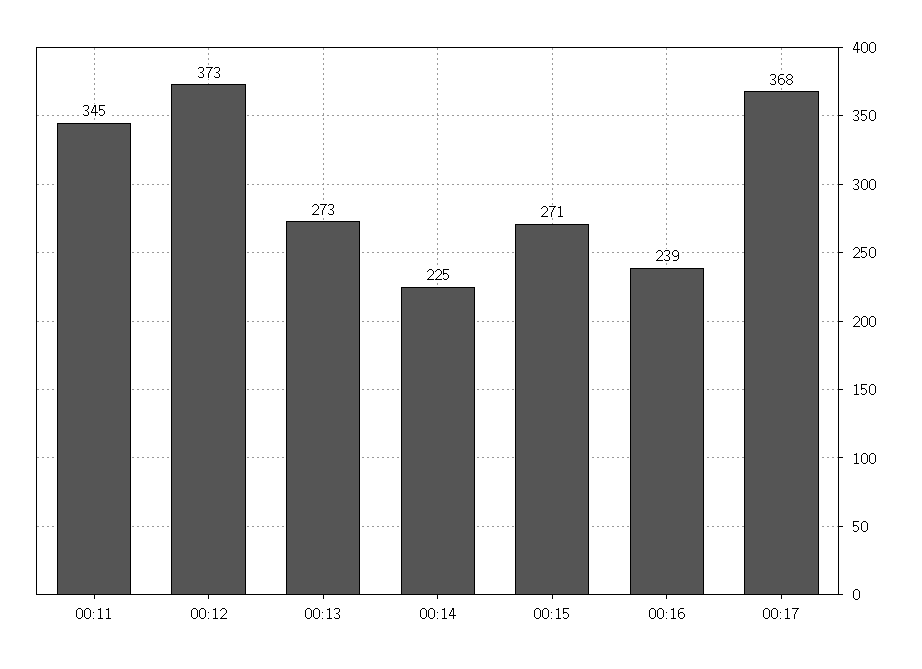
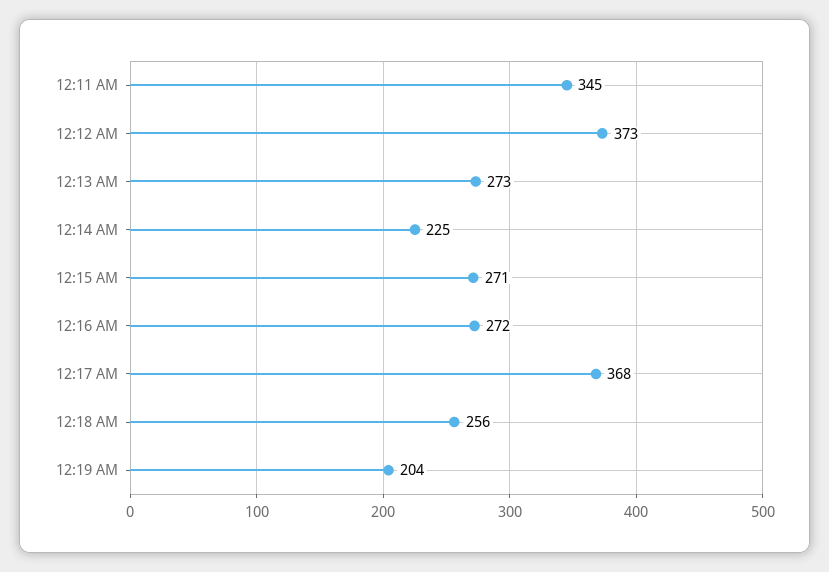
00:16: 239 -> 272
12:18 AM: none -> 256
12:19 AM: none -> 204

